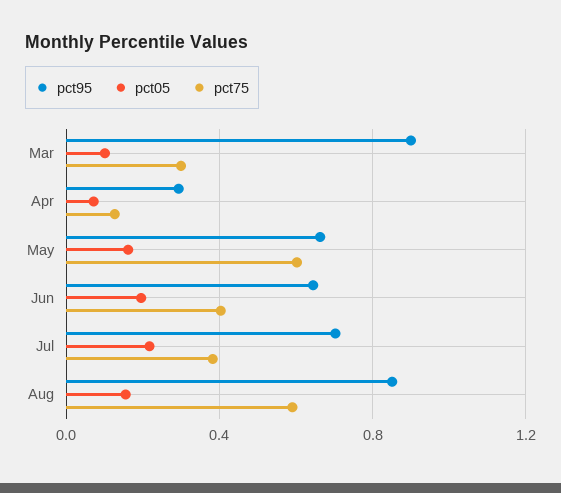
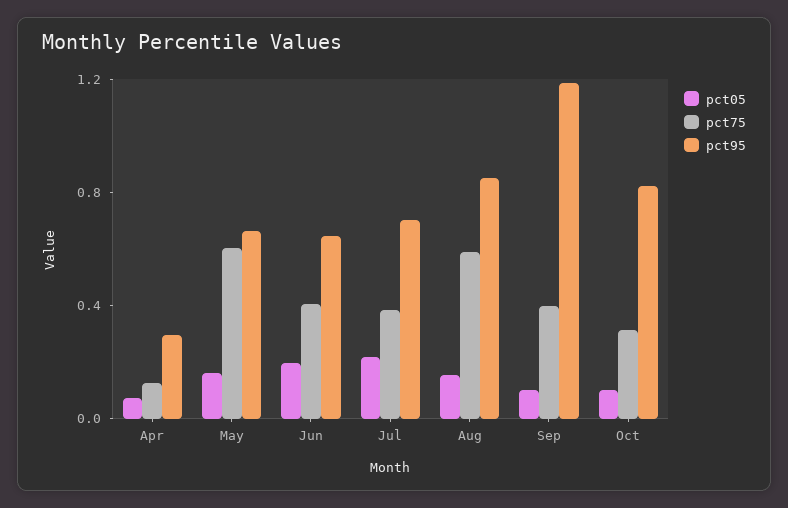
pct95, Mar: 0.9 -> none
pct05, Mar: 0.1 -> none
pct75, Mar: 0.3 -> none
pct05, Sep: none -> 0.1
pct75, Sep: none -> 0.4
pct95, Sep: none -> 1.2
pct05, Oct: none -> 0.1
pct75, Oct: none -> 0.3
pct95, Oct: none -> 0.8

